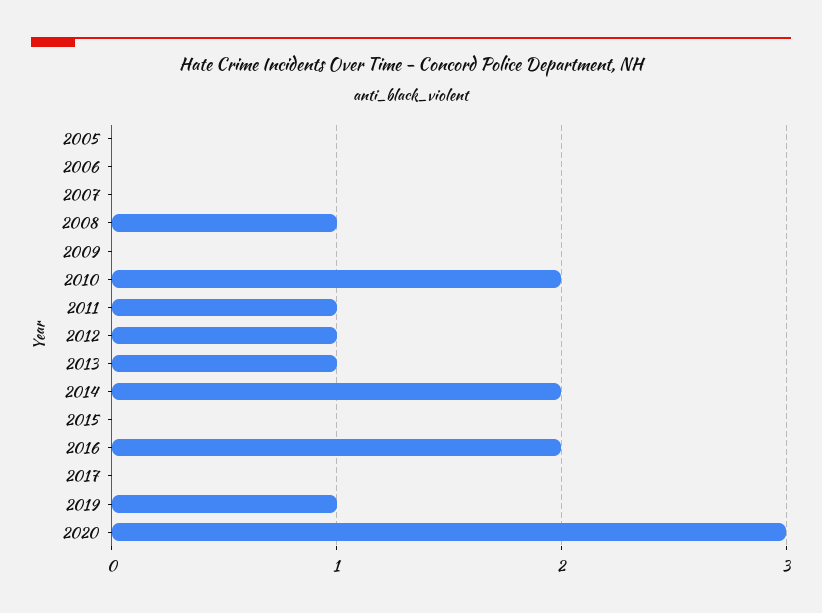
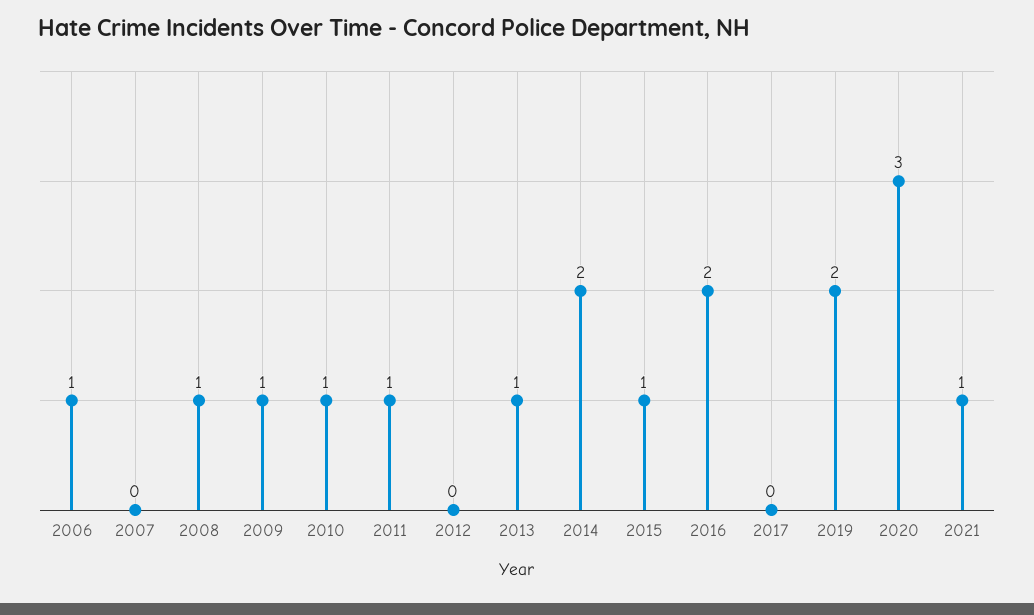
2005: 0 -> none
2006: 0 -> 1
2009: 0 -> 1
2010: 2 -> 1
2012: 1 -> 0
2015: 0 -> 1
2019: 1 -> 2
2021: none -> 1

